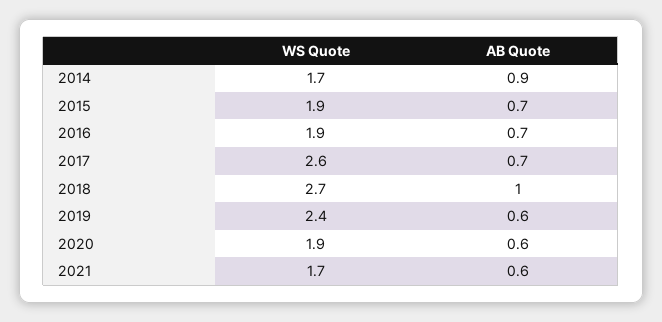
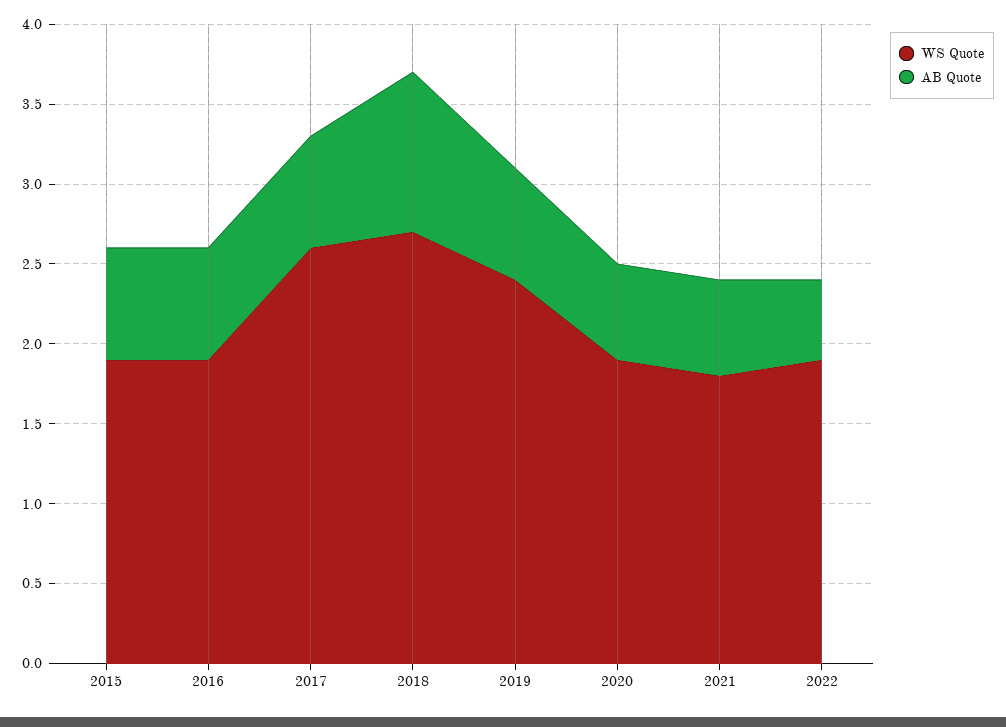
WS Quote, 2014: 1.7 -> none
AB Quote, 2014: 0.9 -> none
AB Quote, 2019: 0.6 -> 0.7
WS Quote, 2021: 1.7 -> 1.8
WS Quote, 2022: none -> 1.9
AB Quote, 2022: none -> 0.5

